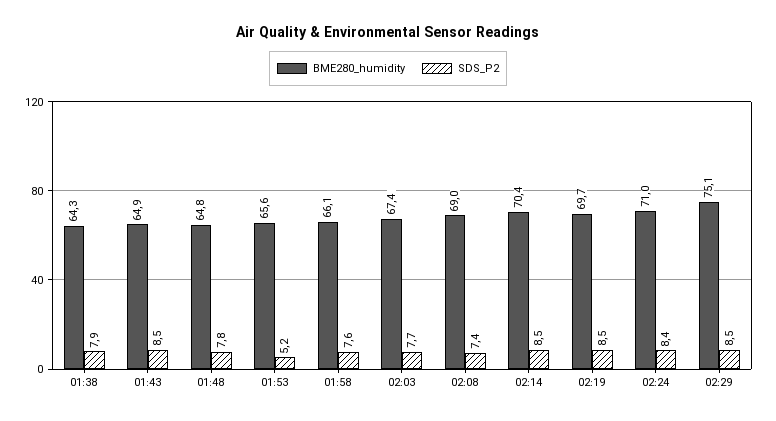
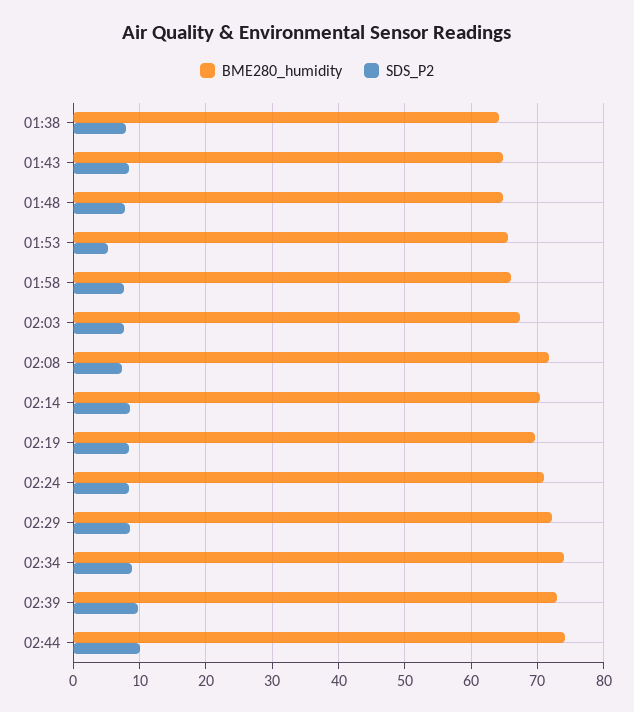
BME280_humidity, 02:08: 69 -> 72
BME280_humidity, 02:29: 75.1 -> 72
BME280_humidity, 02:34: none -> 74
SDS_P2, 02:34: none -> 9
BME280_humidity, 02:39: none -> 73
SDS_P2, 02:39: none -> 10
BME280_humidity, 02:44: none -> 74
SDS_P2, 02:44: none -> 10

